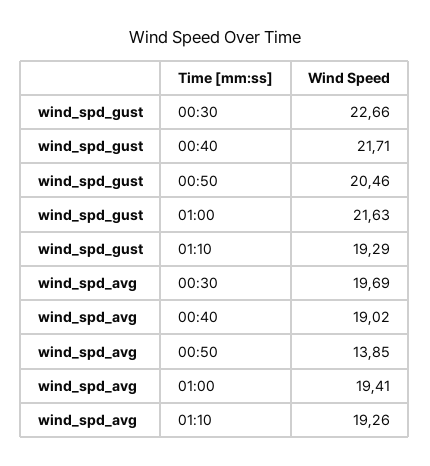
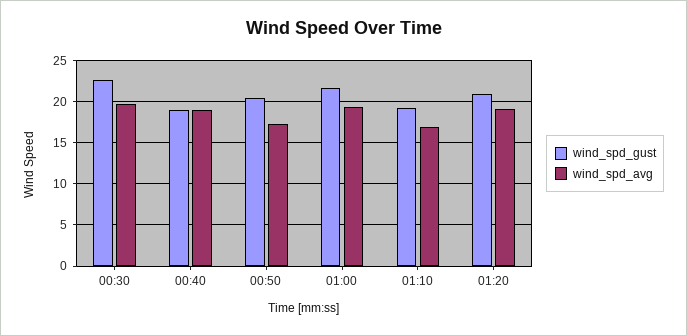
wind_spd_gust, 00:40: 21.71 -> 19
wind_spd_avg, 00:50: 13.85 -> 17
wind_spd_avg, 01:10: 19.26 -> 17
wind_spd_gust, 01:20: none -> 21
wind_spd_avg, 01:20: none -> 19

